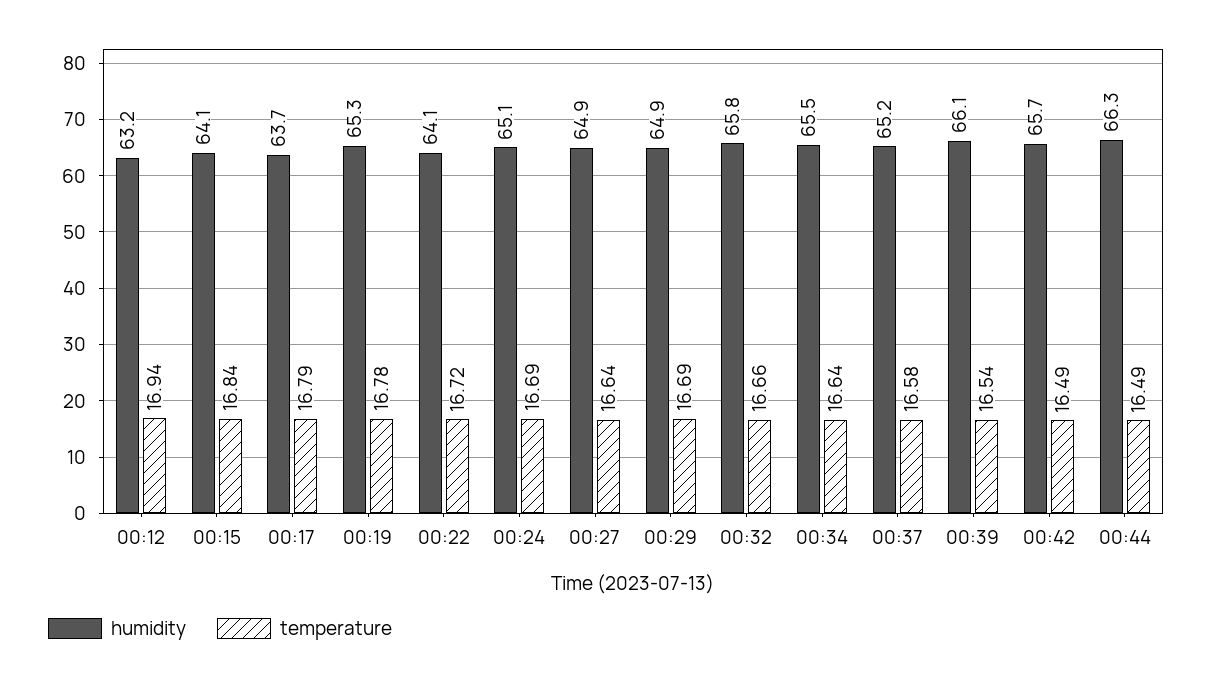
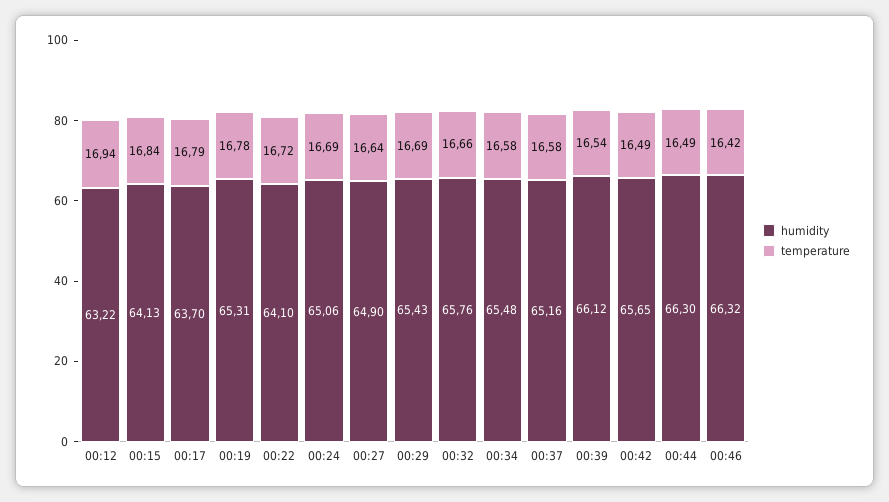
humidity, 00:29: 64.9 -> 65.43
temperature, 00:34: 16.64 -> 16.58
humidity, 00:46: none -> 66.32
temperature, 00:46: none -> 16.42

